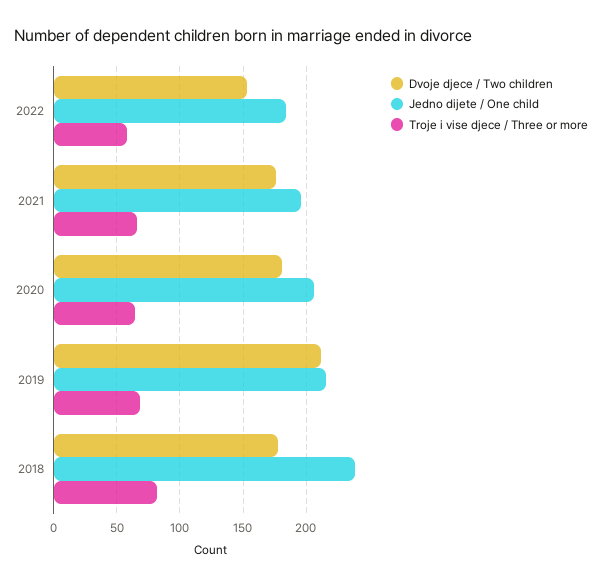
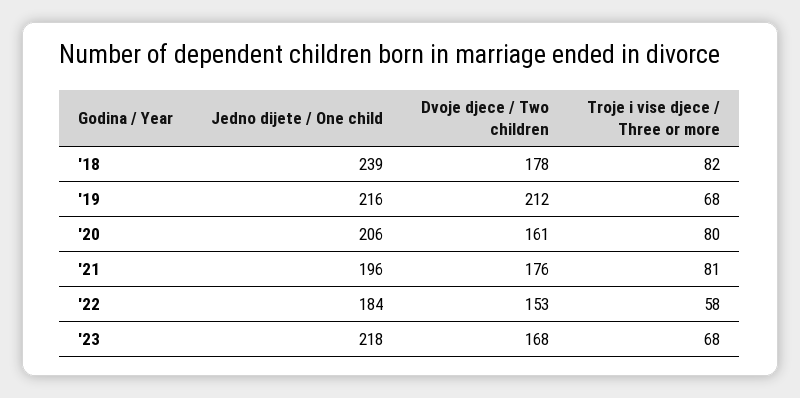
Troje i vise djece / Three or more, 2021: 65 -> 81
Dvoje djece / Two children, 2020: 180 -> 161
Troje i vise djece / Three or more, 2020: 65 -> 80
Jedno dijete / One child, '23: none -> 218
Dvoje djece / Two children, '23: none -> 168
Troje i vise djece / Three or more, '23: none -> 68

